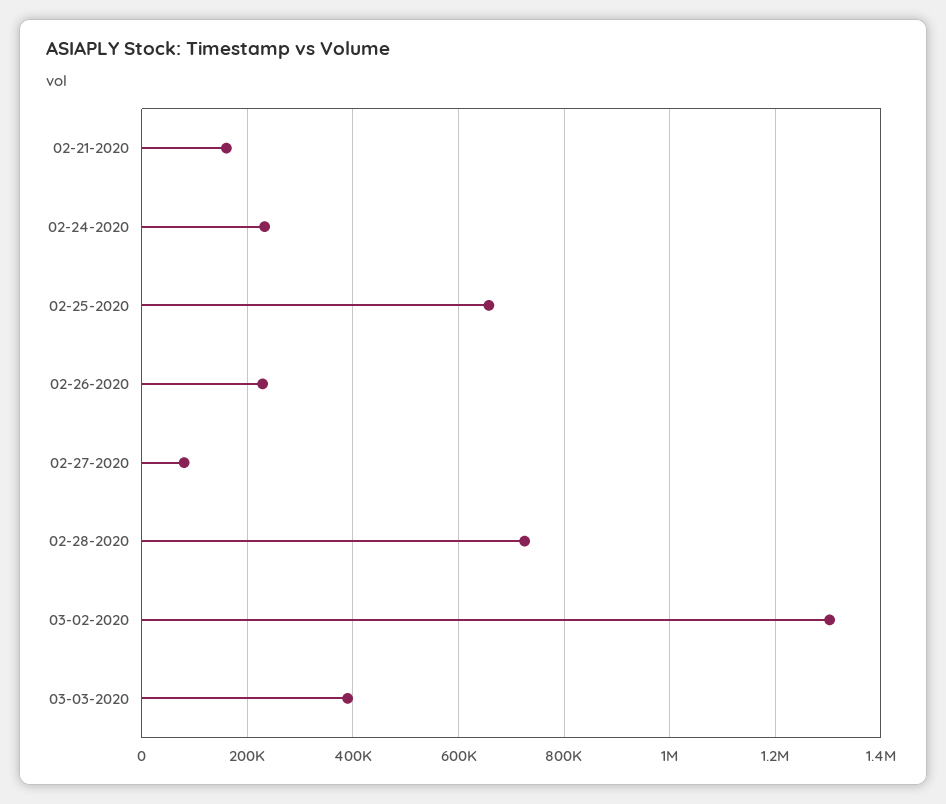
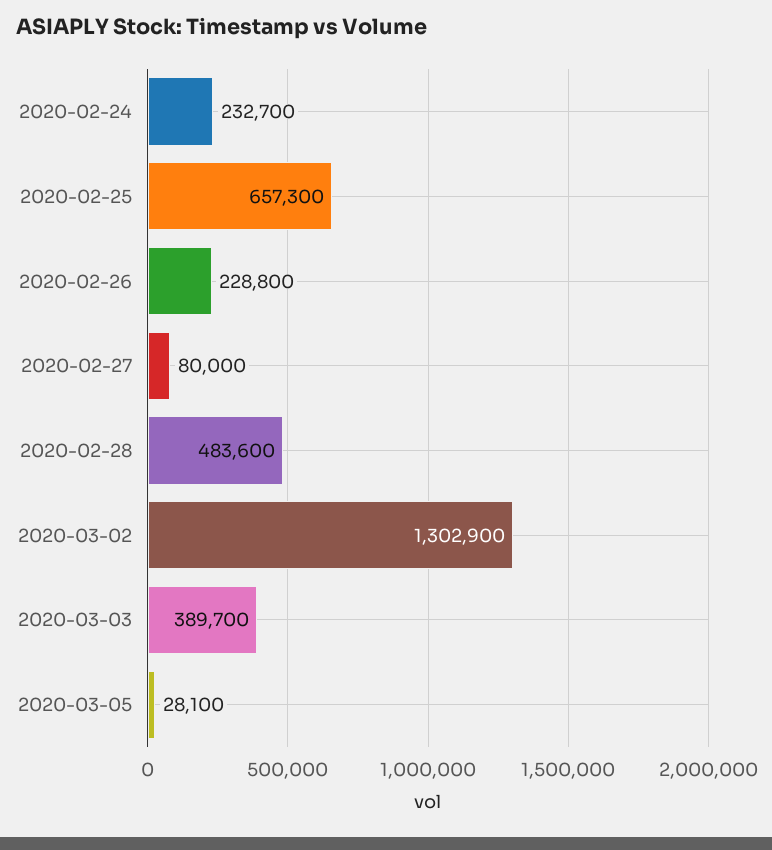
02-21-2020: 160000 -> none
02-28-2020: 720000 -> 483600
2020-03-05: none -> 28100

